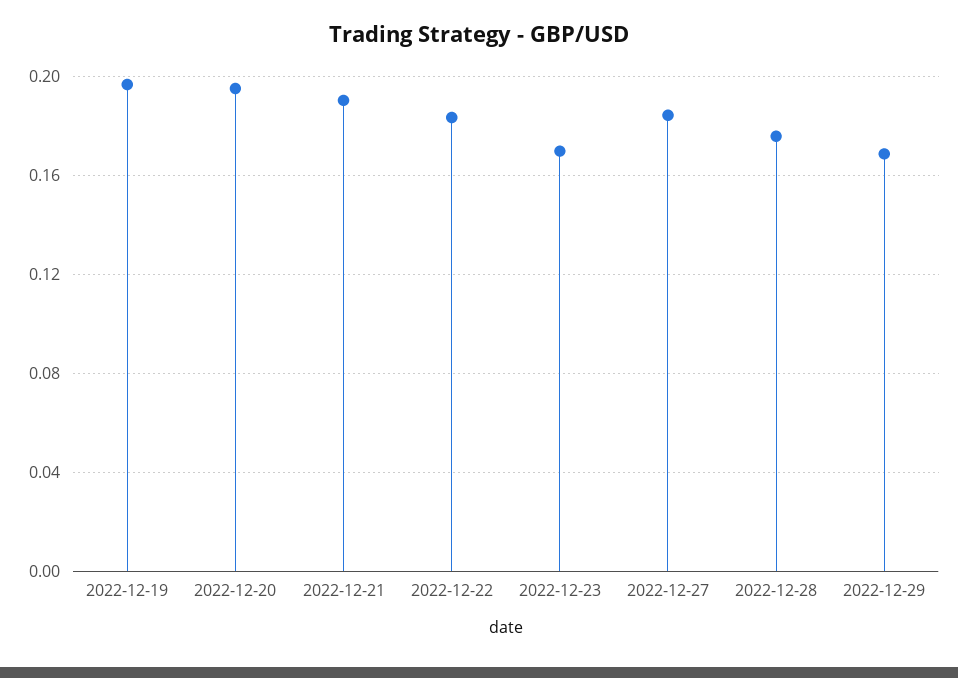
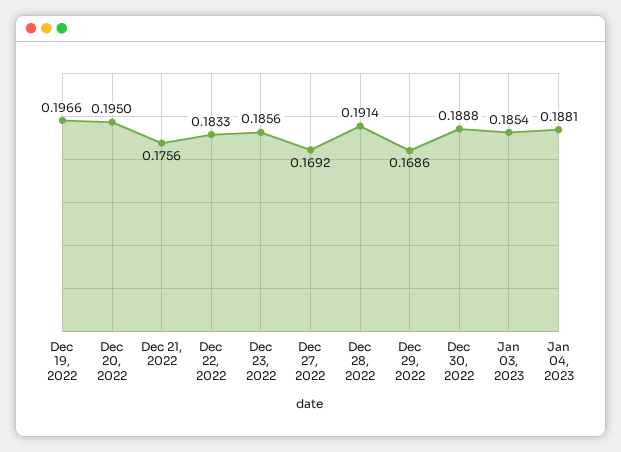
2022-12-21: 0.19 -> 0.1756
2022-12-23: 0.17 -> 0.1856
2022-12-27: 0.185 -> 0.1692
2022-12-28: 0.175 -> 0.1914
Dec 30, 2022: none -> 0.1888
Jan 03, 2023: none -> 0.1854
Jan 04, 2023: none -> 0.1881

